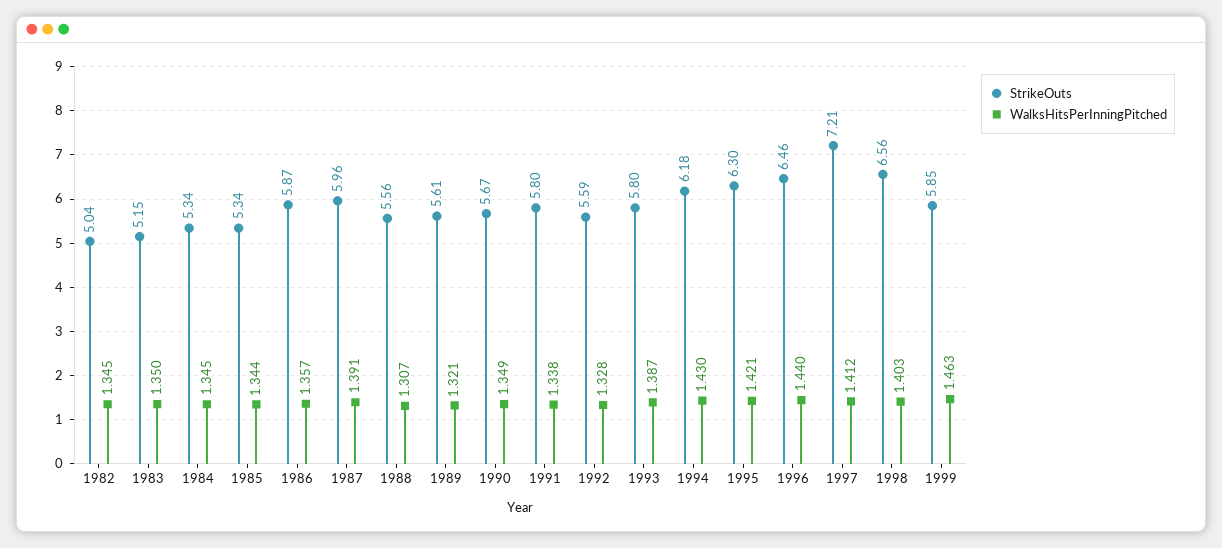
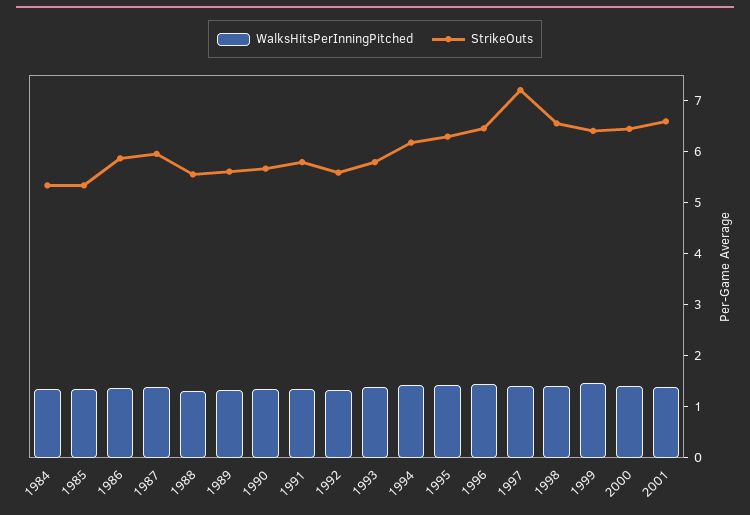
StrikeOuts, 1982: 5.04 -> none
WalksHitsPerInningPitched, 1982: 1.345 -> none
StrikeOuts, 1983: 5.15 -> none
WalksHitsPerInningPitched, 1983: 1.35 -> none
StrikeOuts, 1999: 5.85 -> 6.4
WalksHitsPerInningPitched, 2000: none -> 1.4
StrikeOuts, 2000: none -> 6.4
WalksHitsPerInningPitched, 2001: none -> 1.4
StrikeOuts, 2001: none -> 6.6

